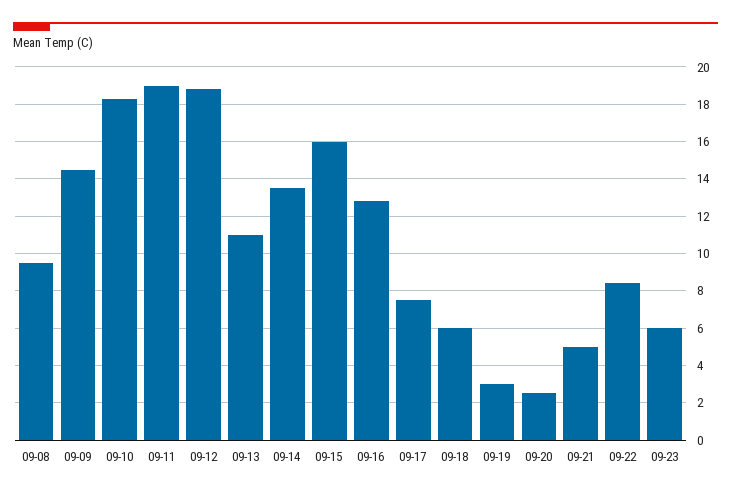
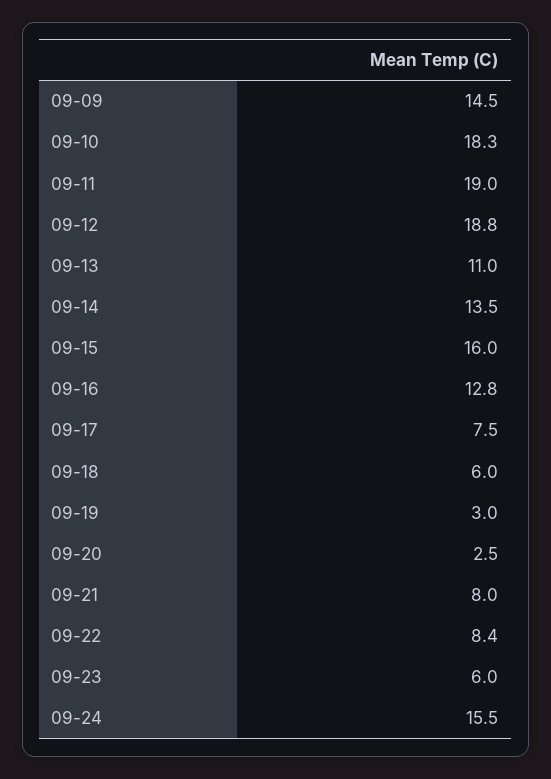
09-08: 9.5 -> none
09-21: 5 -> 8
09-24: none -> 15.5

